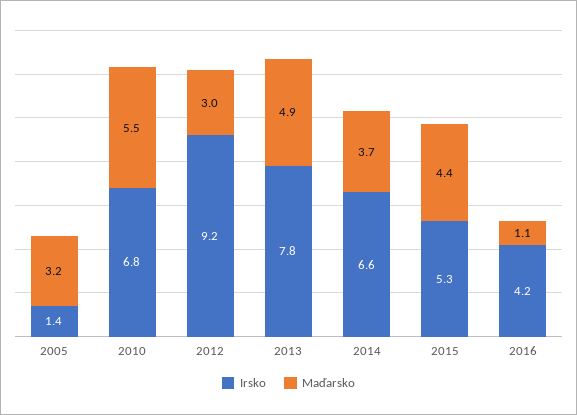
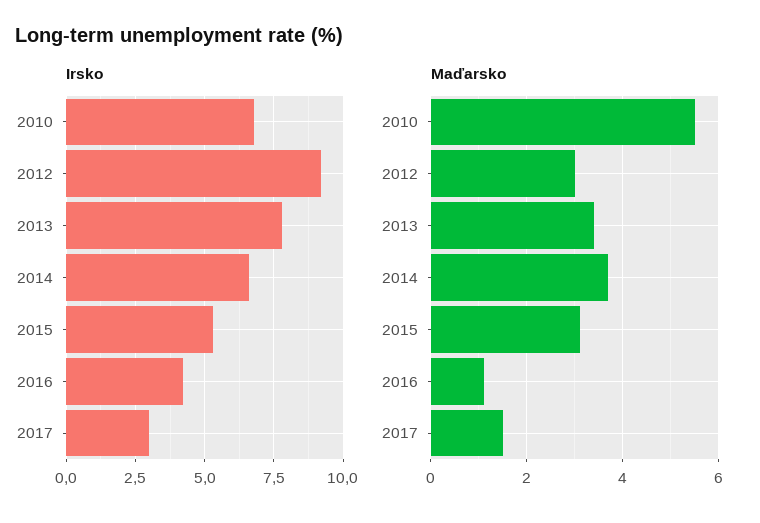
Irsko, 2005: 1.4 -> none
Maďarsko, 2005: 3.2 -> none
Maďarsko, 2013: 4.9 -> 3.5
Maďarsko, 2015: 4.4 -> 3
Irsko, 2017: none -> 3
Maďarsko, 2017: none -> 1.5

